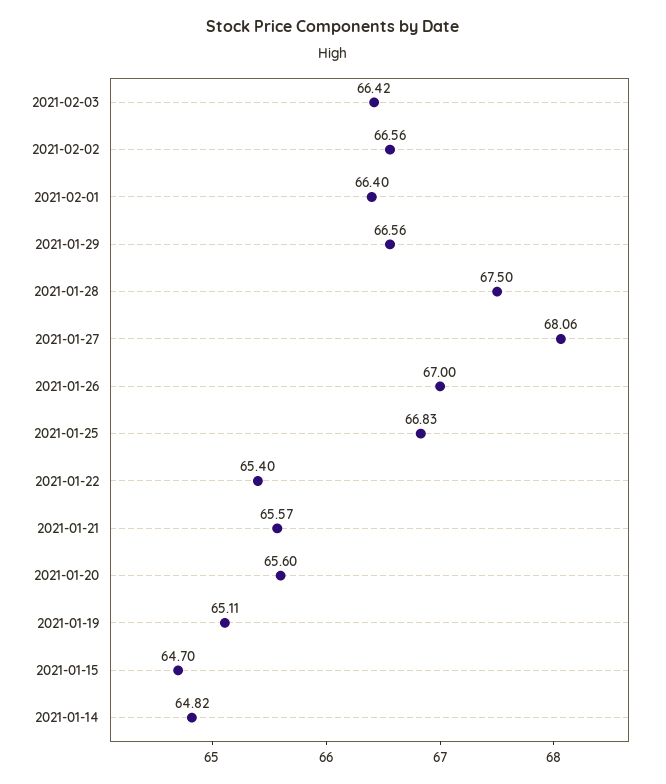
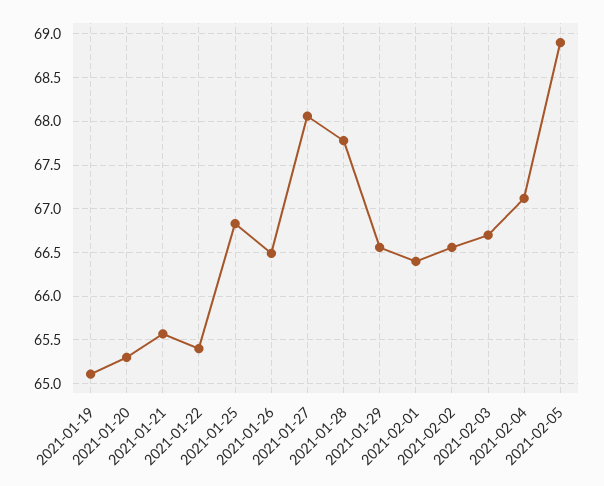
2021-02-03: 66.42 -> 66.7
2021-01-28: 67.5 -> 67.8
2021-01-26: 67 -> 66.5
2021-01-20: 65.6 -> 65.3
2021-01-15: 64.7 -> none
2021-01-14: 64.82 -> none
2021-02-04: none -> 67.1
2021-02-05: none -> 68.9

